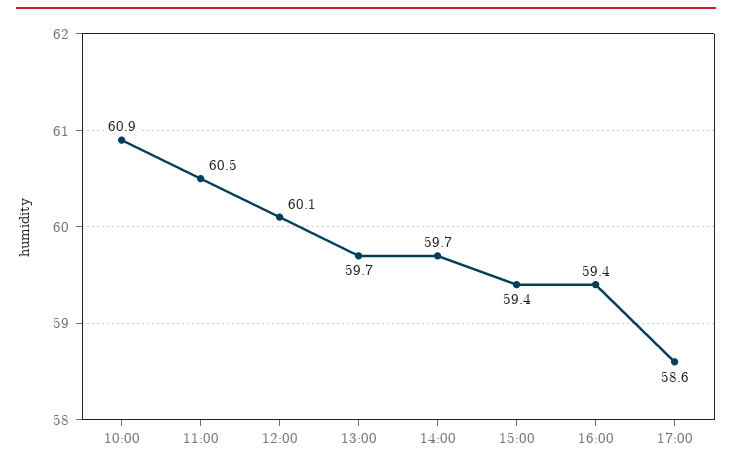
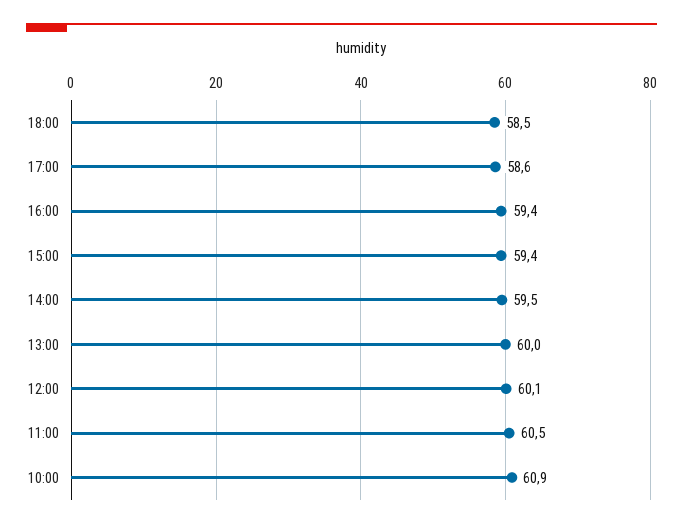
13:00: 59.7 -> 60
14:00: 59.7 -> 59.5
18:00: none -> 58.5

